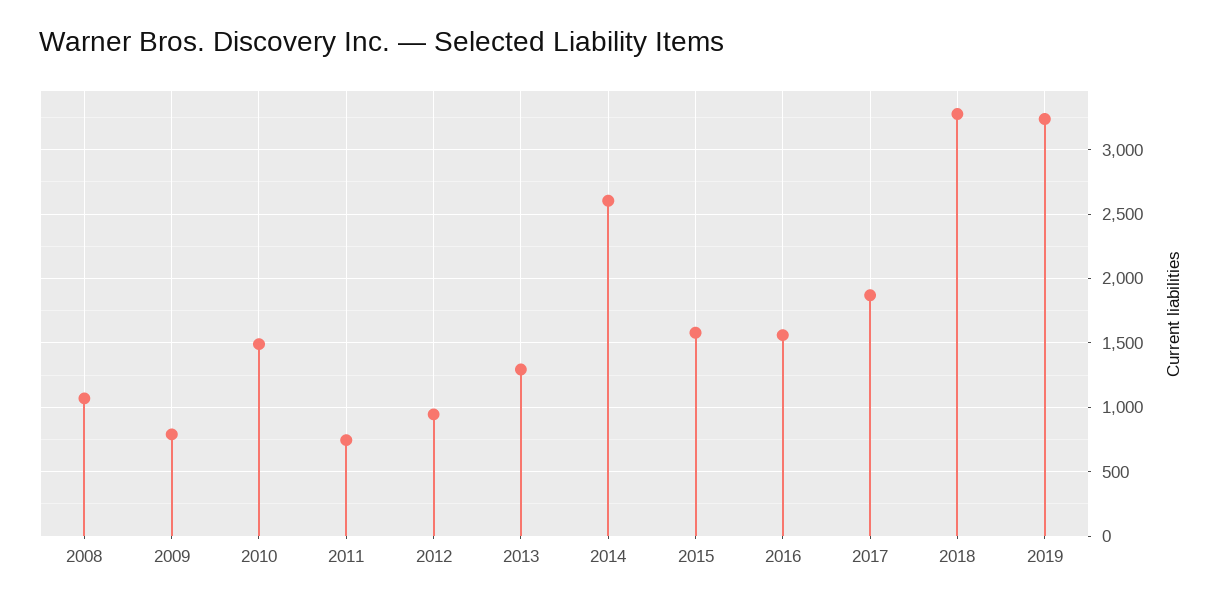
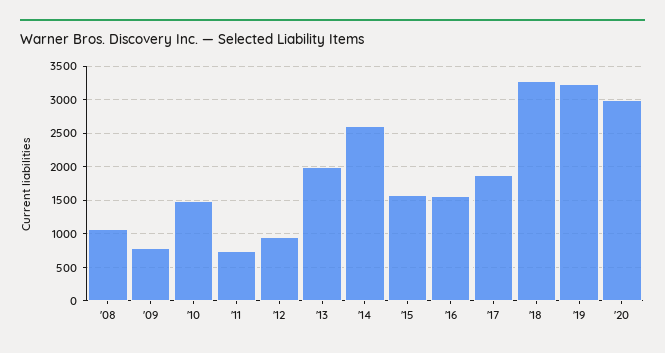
2013: 1300 -> 2000
'20: none -> 3000

